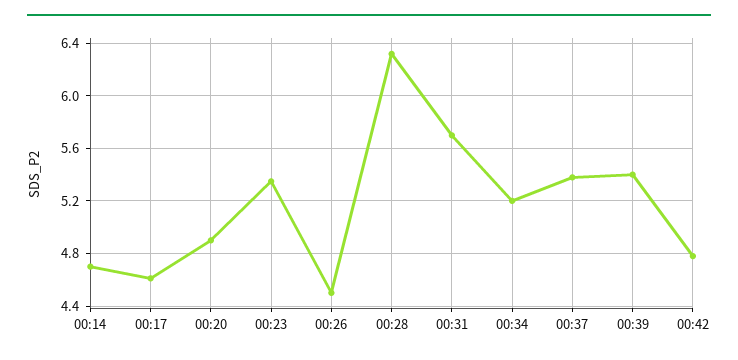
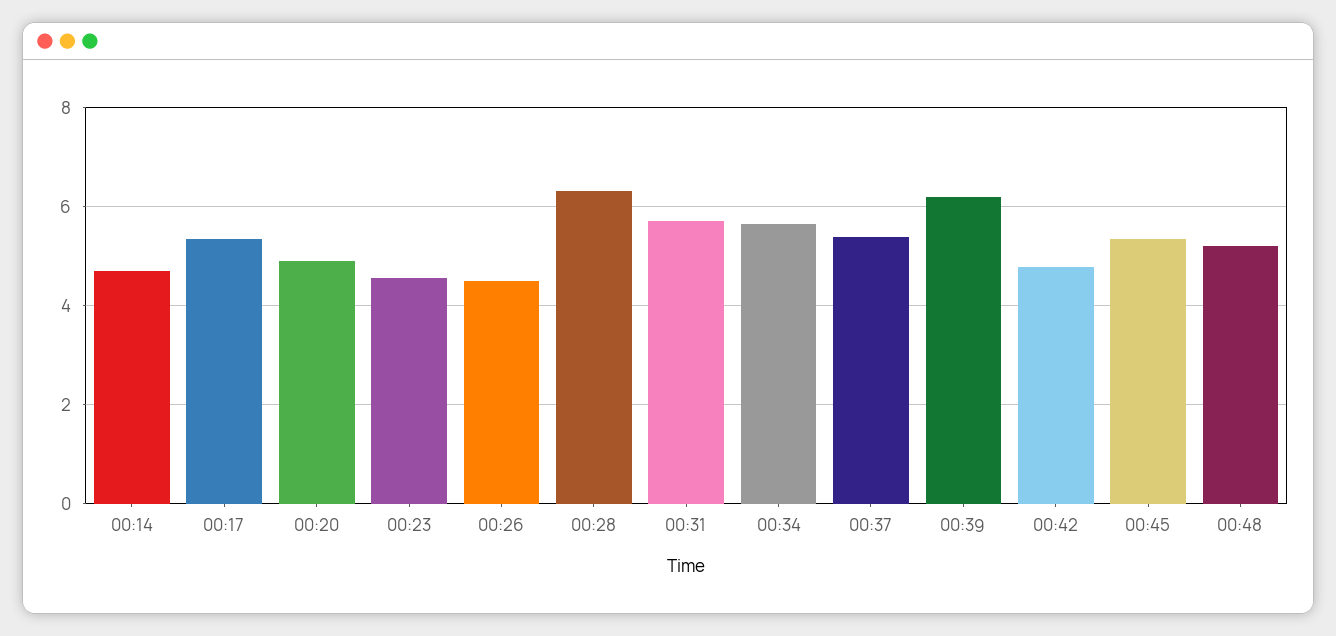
00:17: 4.6 -> 5.4
00:23: 5.35 -> 4.6
00:34: 5.2 -> 5.6
00:39: 5.4 -> 6.2
00:45: none -> 5.4
00:48: none -> 5.2

